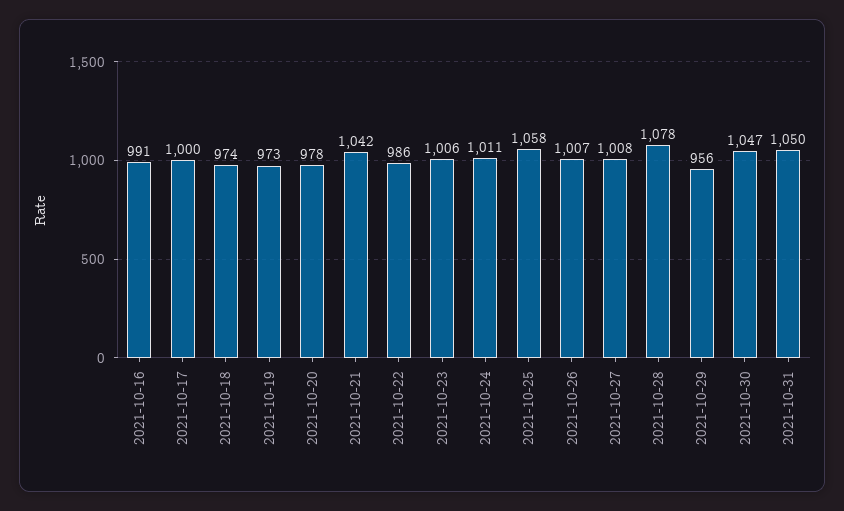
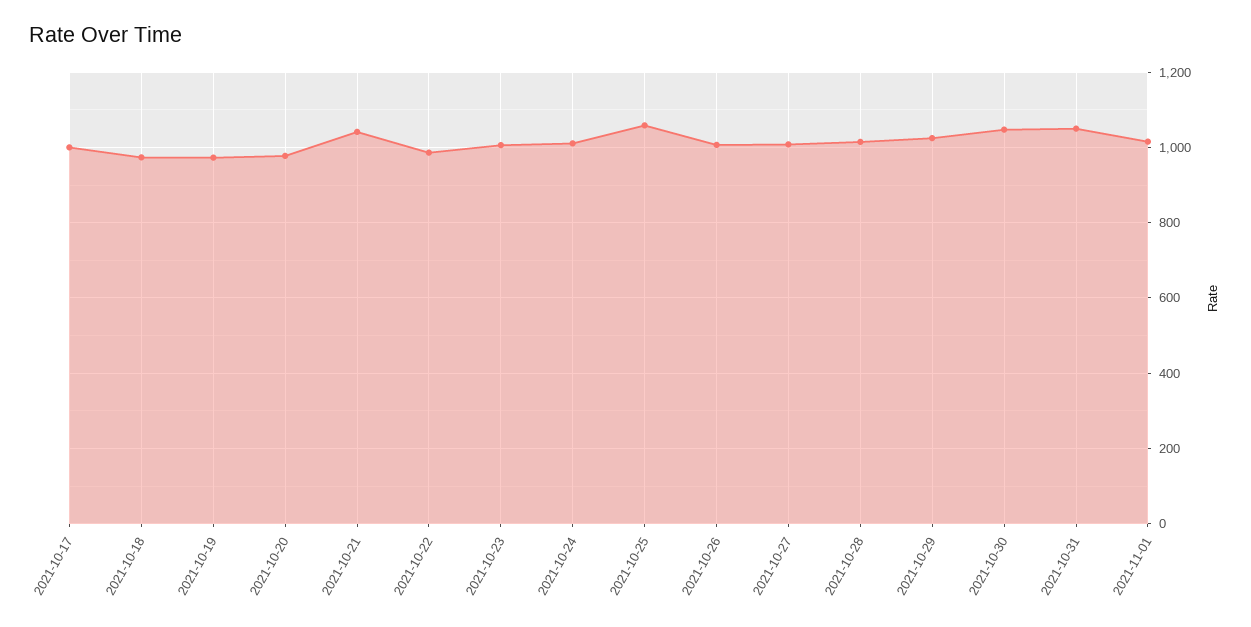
2021-10-16: 991 -> none
2021-10-28: 1078 -> 1020
2021-10-29: 956 -> 1020
2021-11-01: none -> 1020

